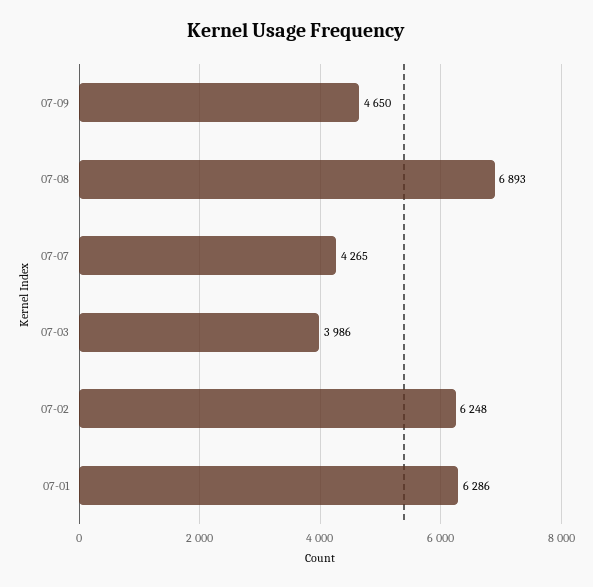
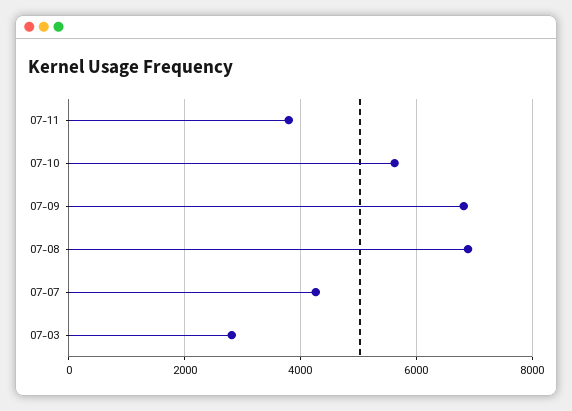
07-09: 4650 -> 6800
07-03: 3986 -> 2800
07-02: 6248 -> none
07-01: 6286 -> none
07-11: none -> 3800
07-10: none -> 5600

